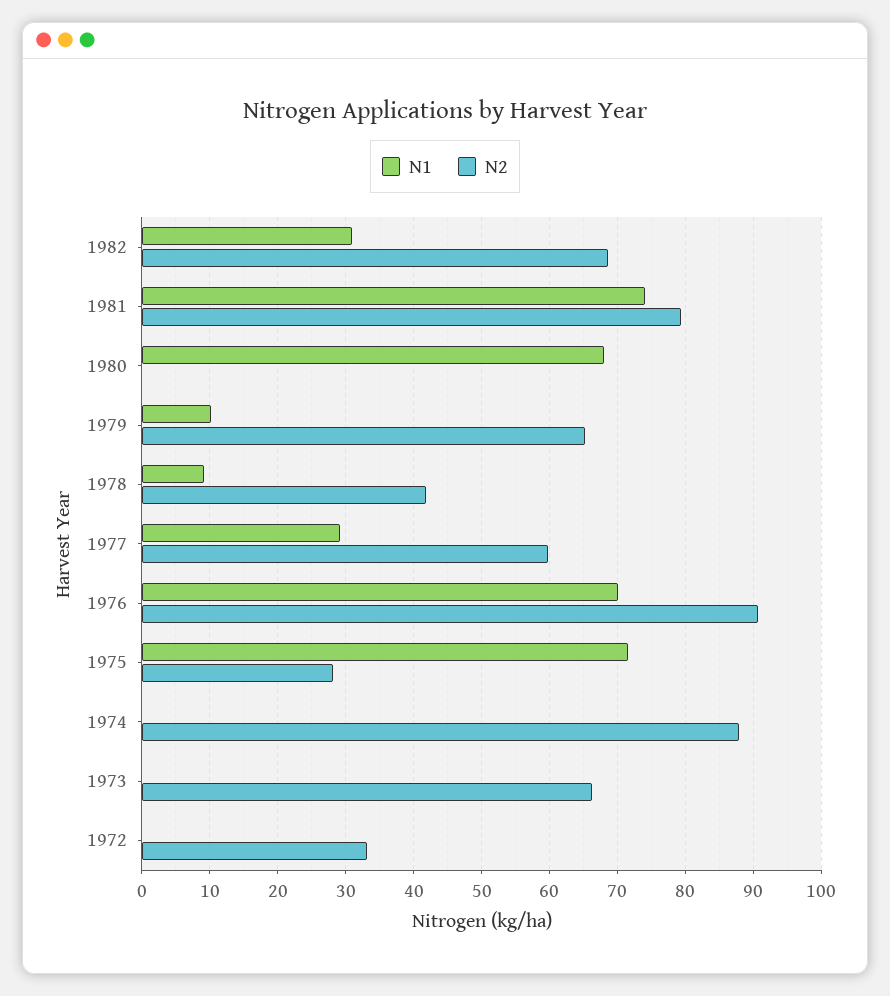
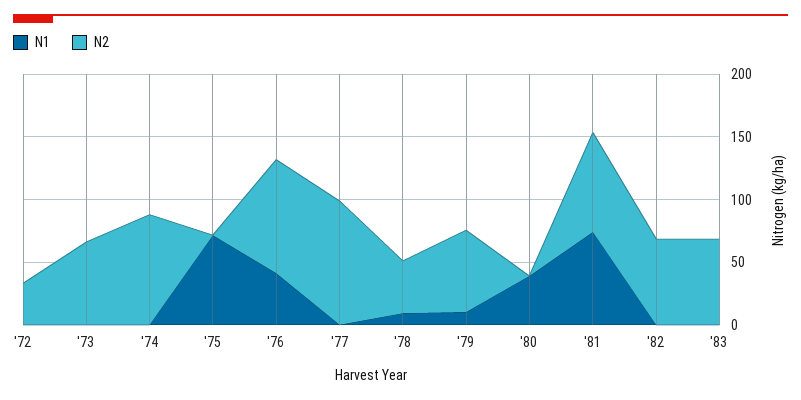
N1, 1982: 31 -> 0
N1, 1980: 68 -> 40
N1, 1977: 29 -> 0
N2, 1977: 60 -> 100
N1, 1976: 70 -> 40
N2, 1975: 28 -> 0
N1, '83: none -> 0
N2, '83: none -> 70

